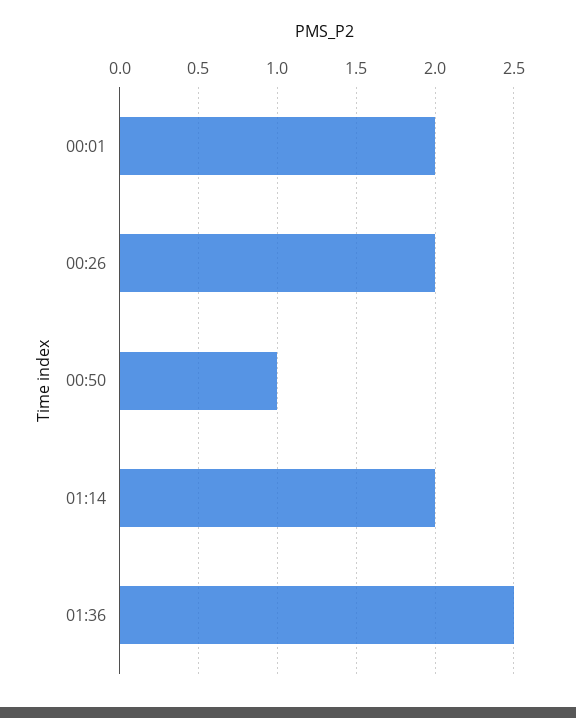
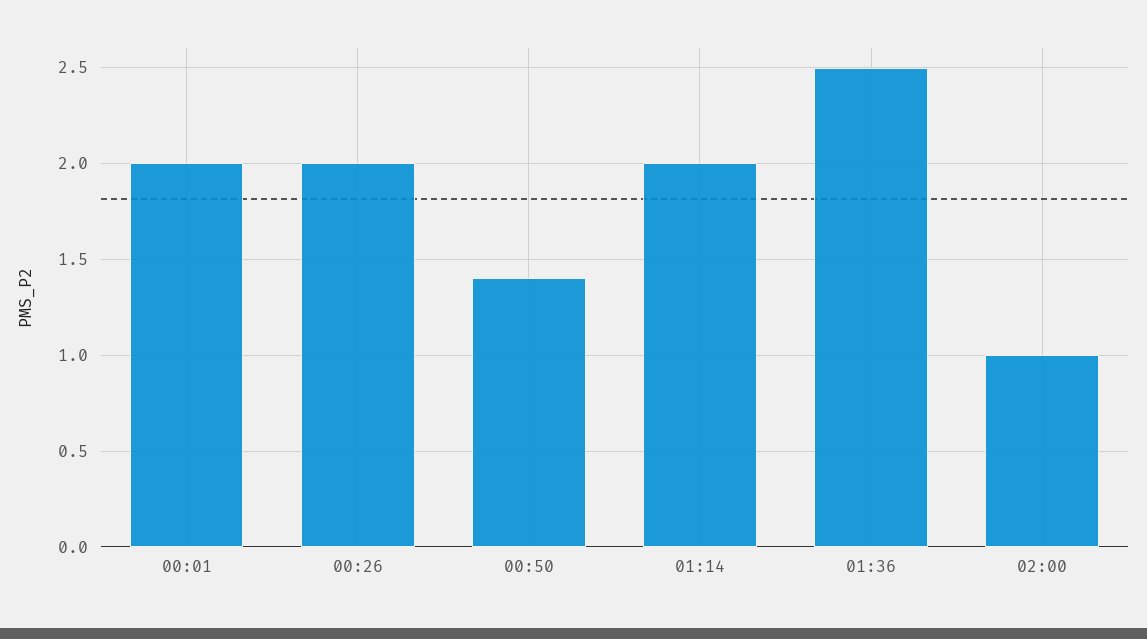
00:50: 1 -> 1.4
02:00: none -> 1

